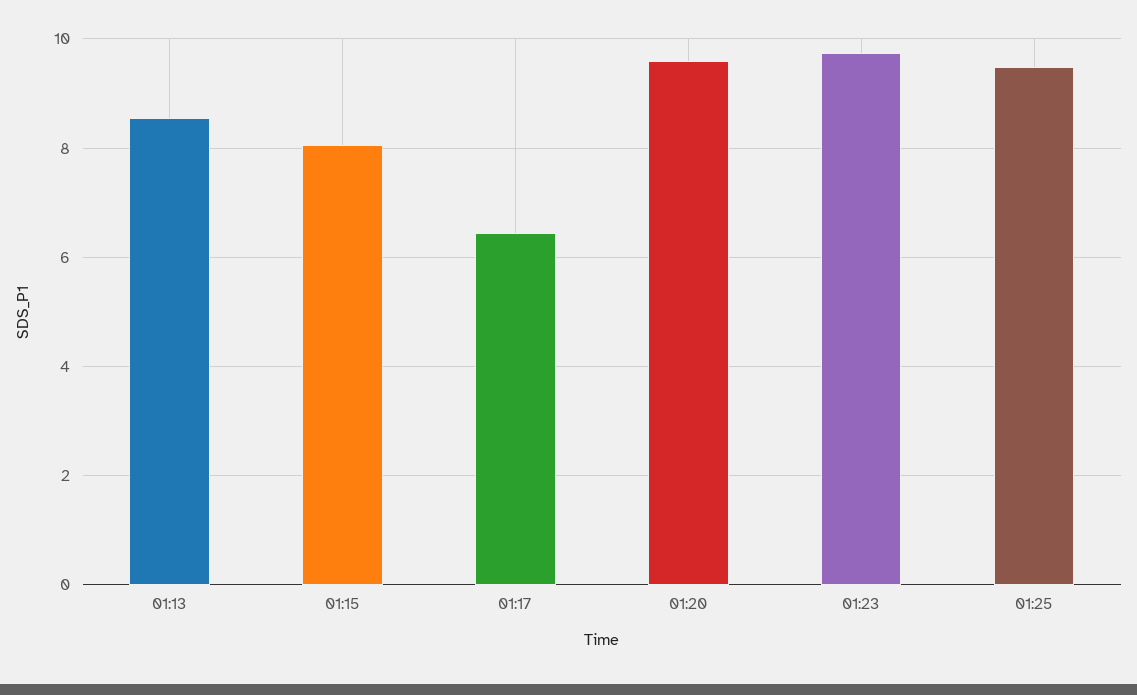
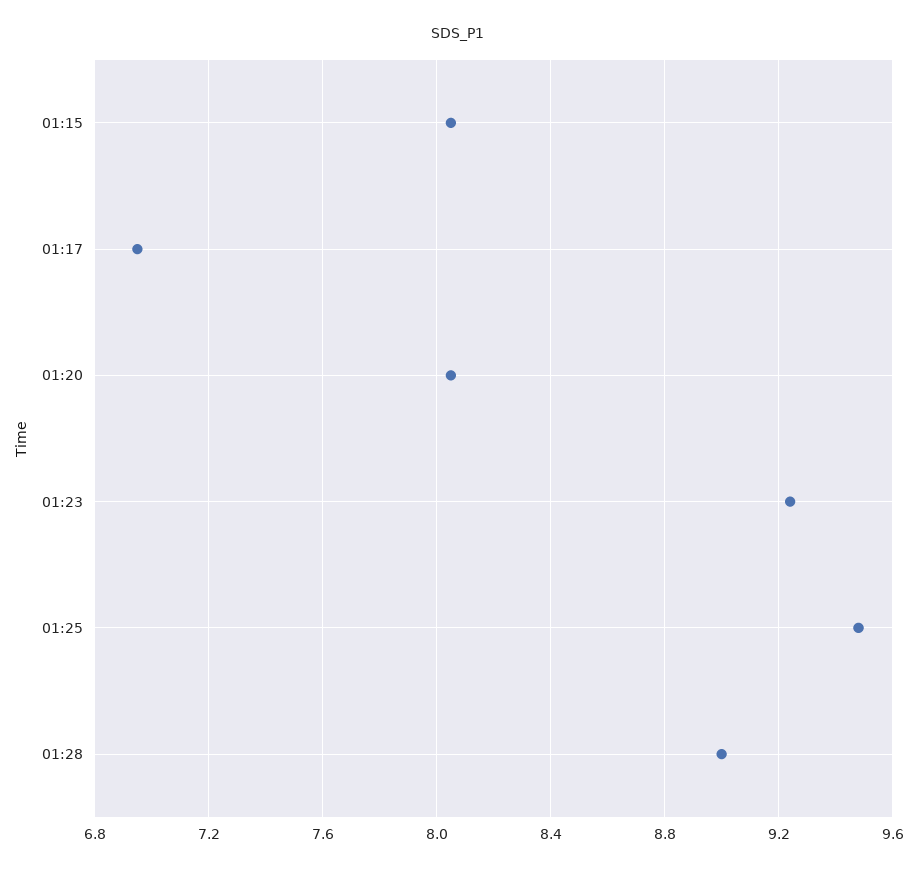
01:13: 8.6 -> none
01:17: 6.4 -> 6.95
01:20: 9.6 -> 8.05
01:23: 9.8 -> 9.25
01:28: none -> 9

